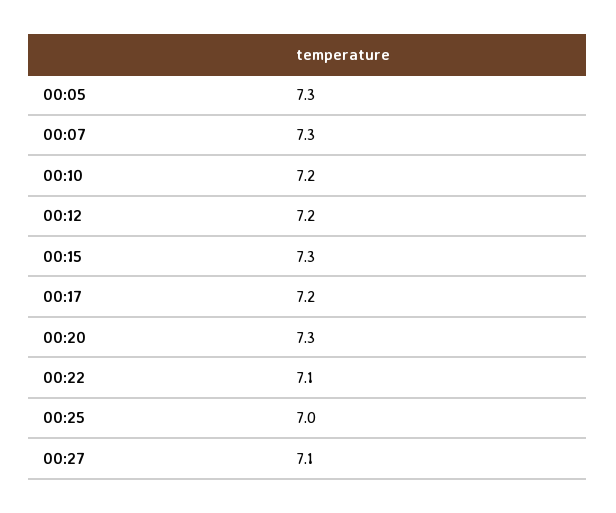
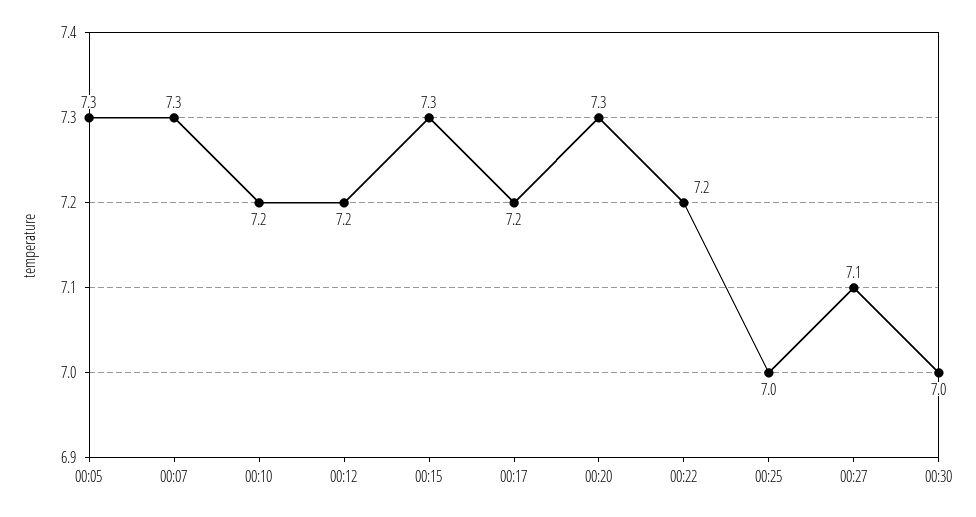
00:22: 7.1 -> 7.2
00:30: none -> 7

